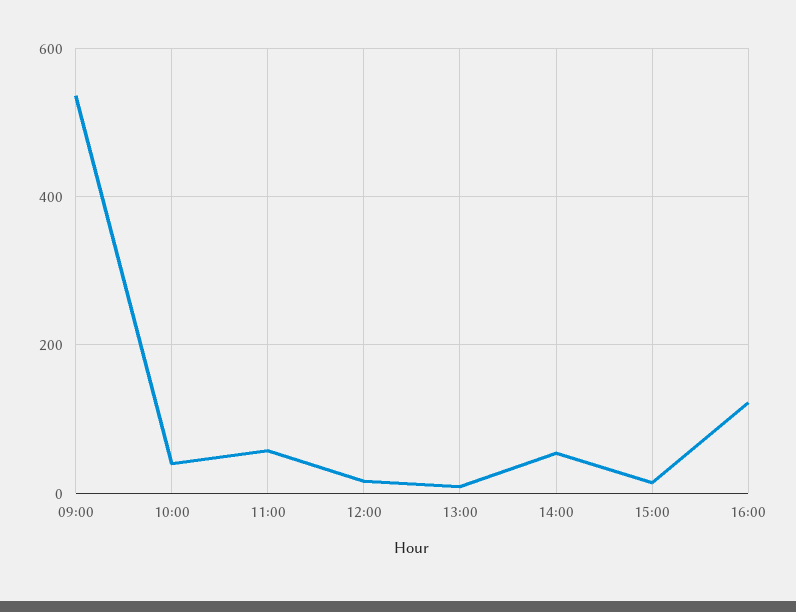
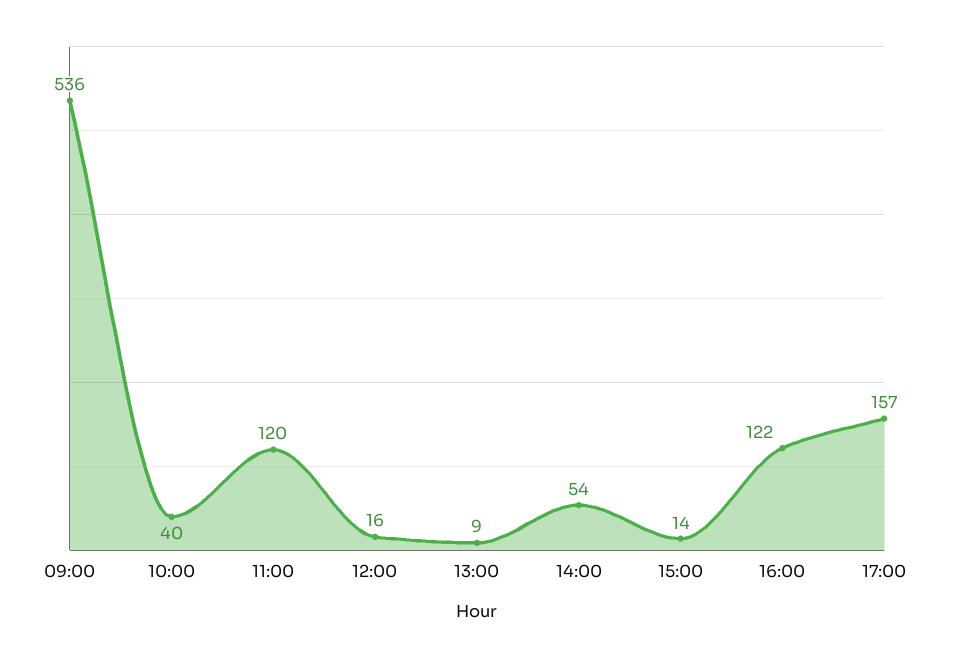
11:00: 60 -> 120
17:00: none -> 157

